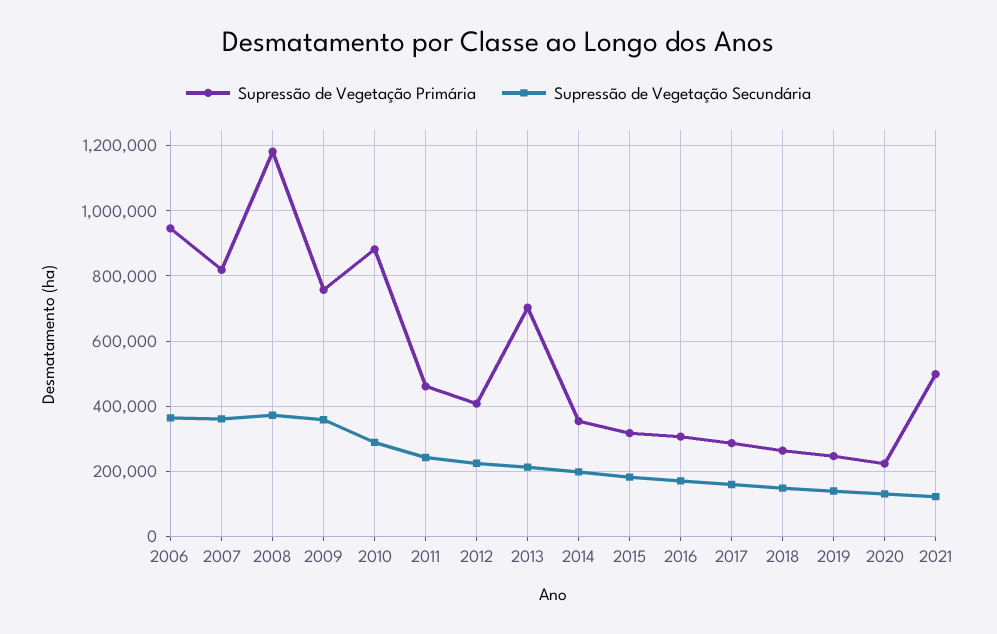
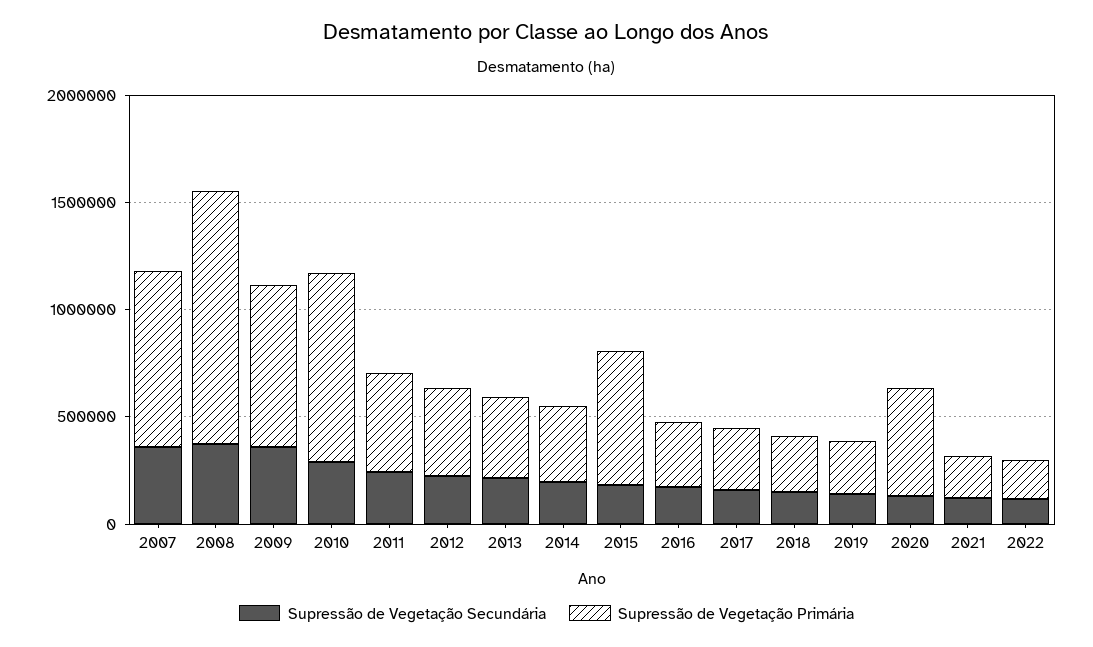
Supressão de Vegetação Primária, 2006: 940000 -> none
Supressão de Vegetação Secundária, 2006: 360000 -> none
Supressão de Vegetação Primária, 2013: 700000 -> 400000
Supressão de Vegetação Primária, 2015: 320000 -> 600000
Supressão de Vegetação Primária, 2020: 220000 -> 500000
Supressão de Vegetação Primária, 2021: 500000 -> 200000
Supressão de Vegetação Secundária, 2022: none -> 100000
Supressão de Vegetação Primária, 2022: none -> 200000

